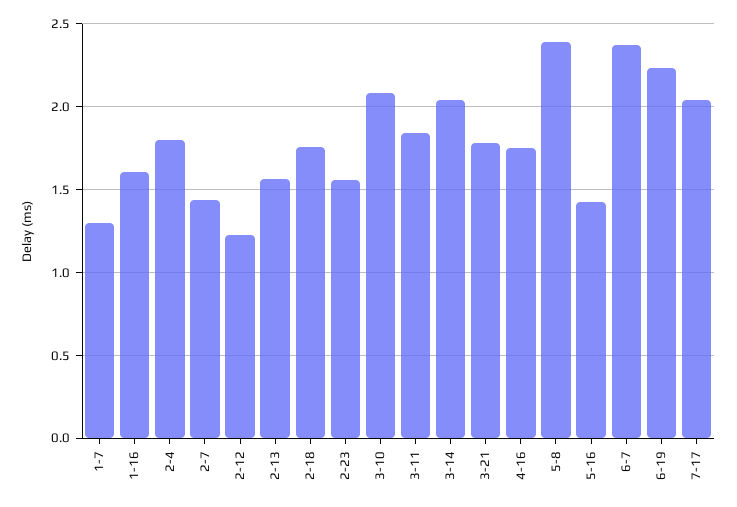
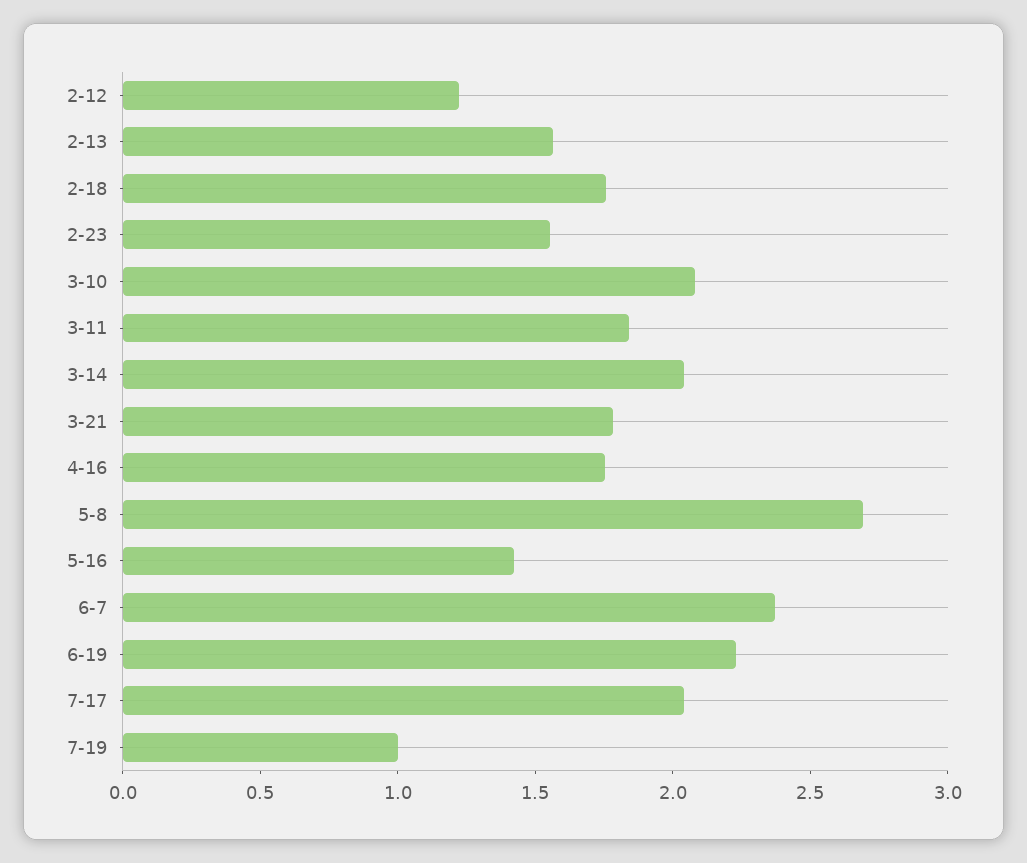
1-7: 1.3 -> none
1-16: 1.6 -> none
2-4: 1.8 -> none
2-7: 1.45 -> none
5-8: 2.4 -> 2.7
7-19: none -> 1

